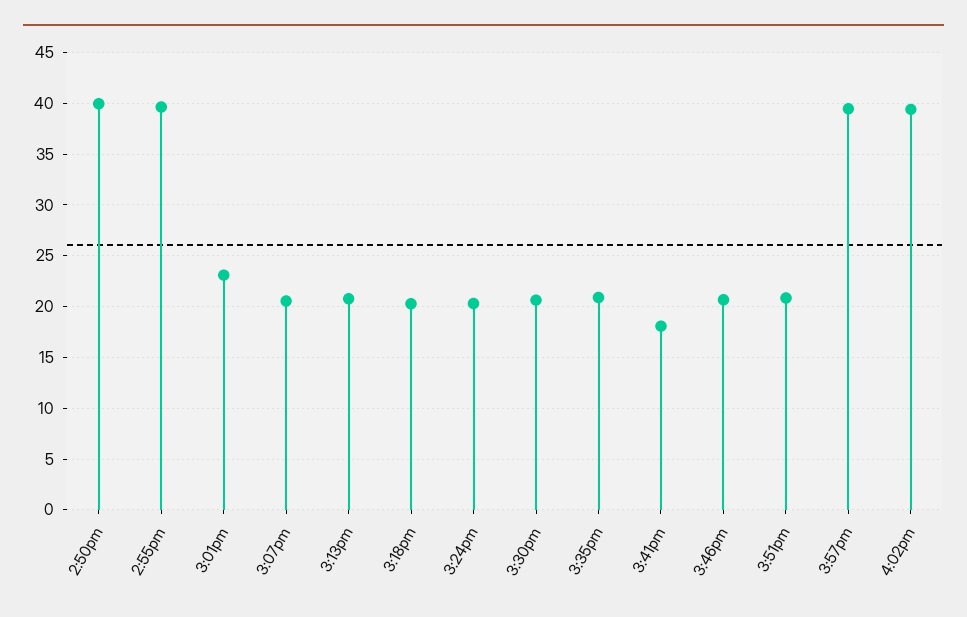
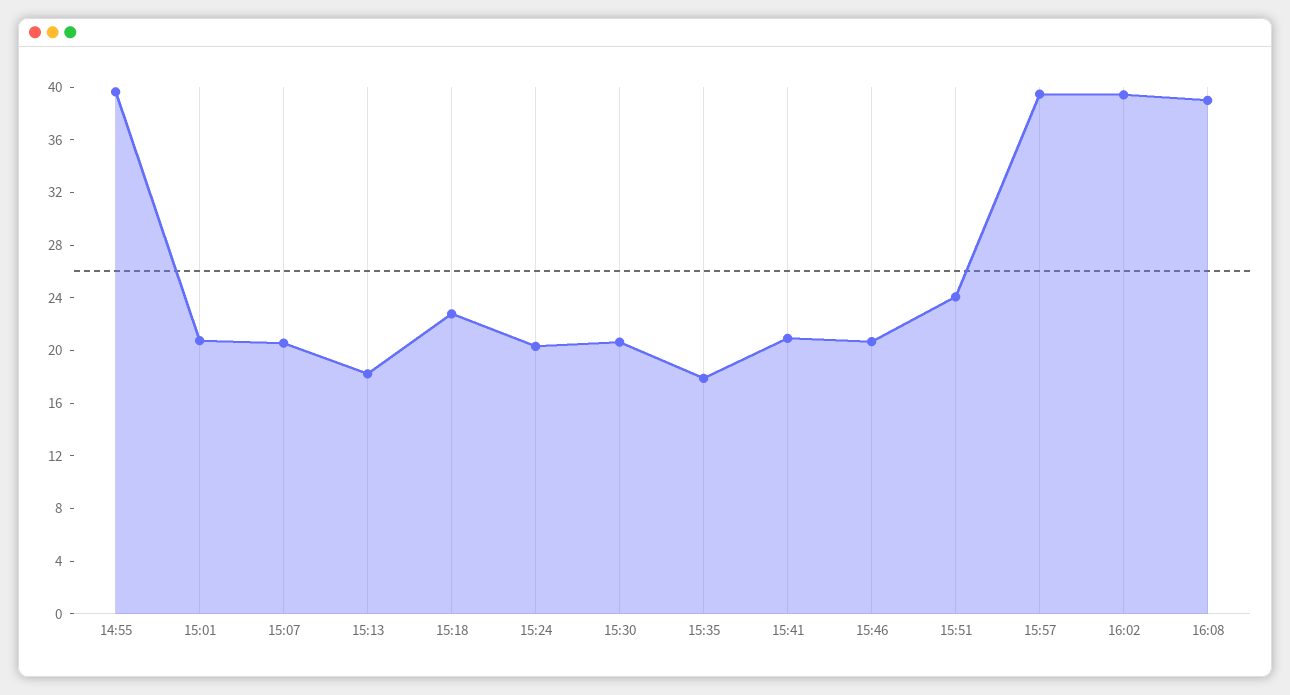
2:50pm: 40 -> none
3:01pm: 23 -> 21
3:13pm: 21 -> 18
3:18pm: 20 -> 23
3:35pm: 21 -> 18
3:41pm: 18 -> 21
3:51pm: 21 -> 24
16:08: none -> 39

